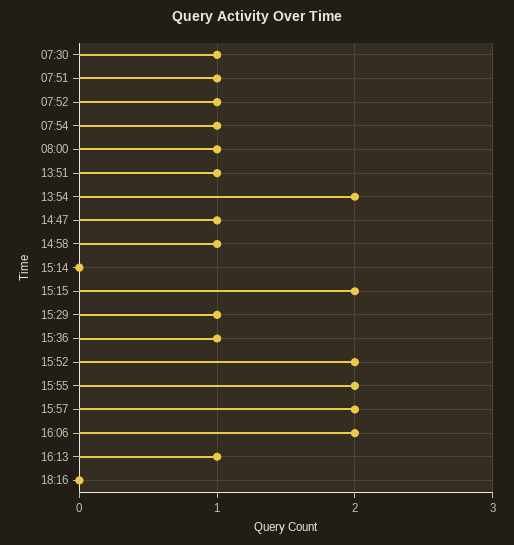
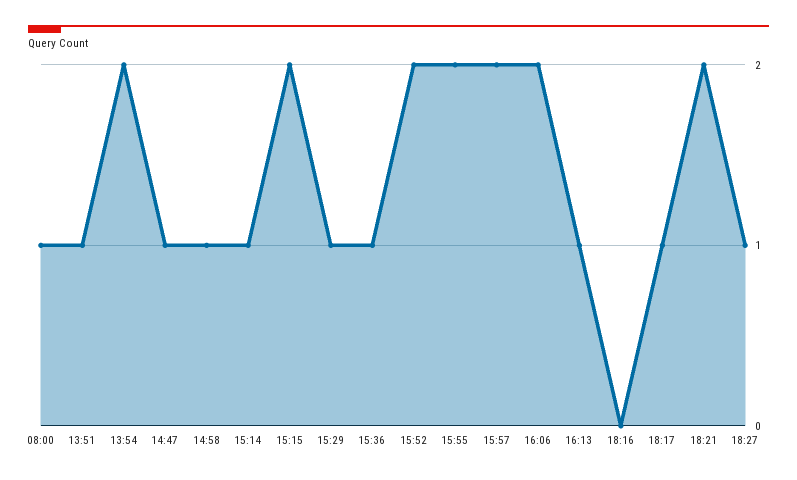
07:30: 1 -> none
07:51: 1 -> none
07:52: 1 -> none
07:54: 1 -> none
15:14: 0 -> 1
18:17: none -> 1
18:21: none -> 2
18:27: none -> 1

